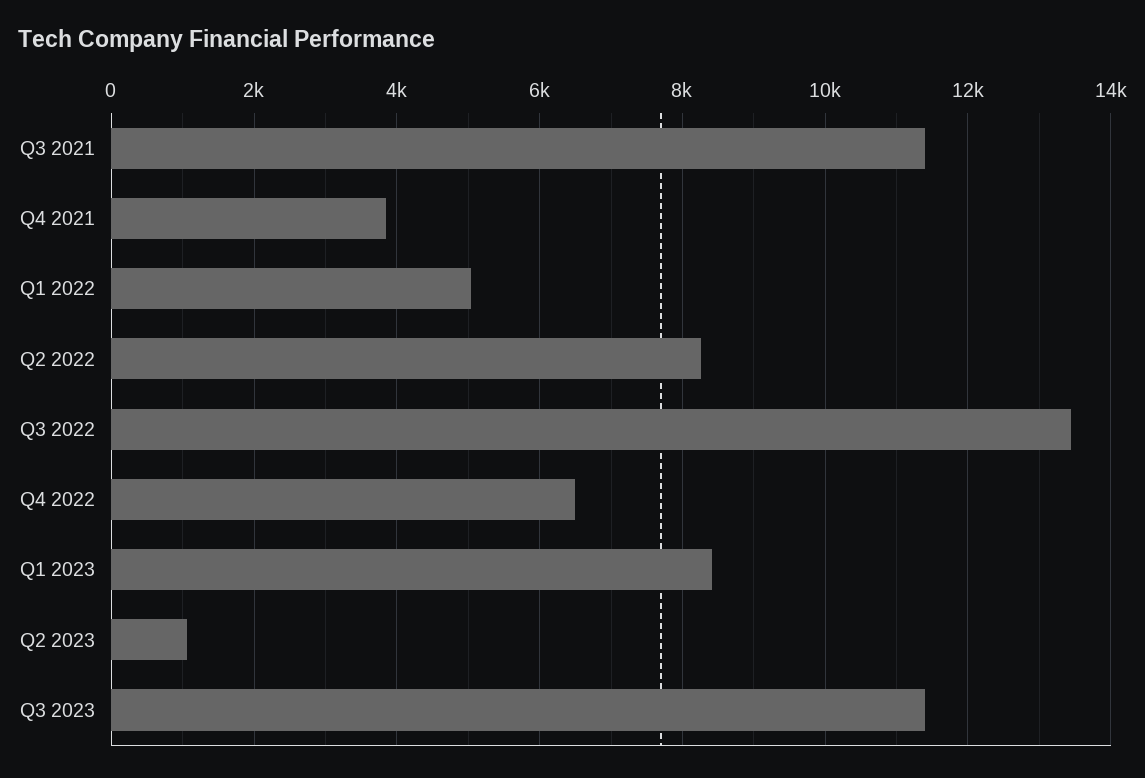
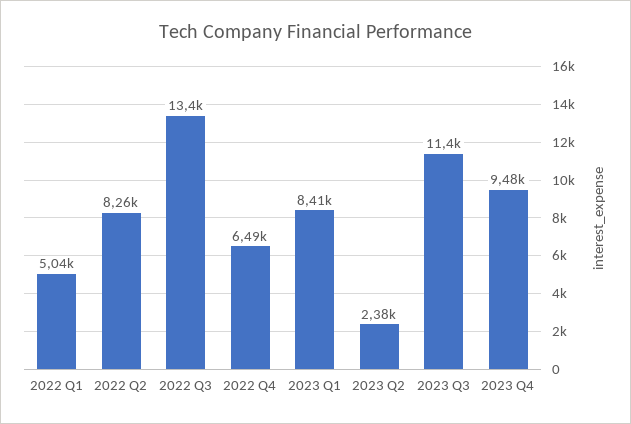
Q3 2021: 11400 -> none
Q4 2021: 3800 -> none
Q2 2023: 1000 -> 2380
2023 Q4: none -> 9480

